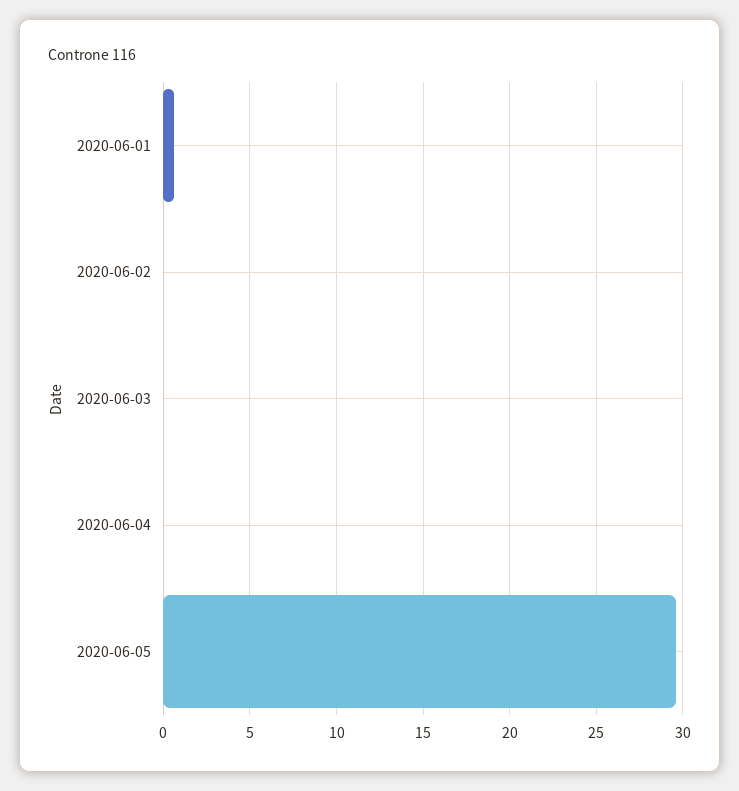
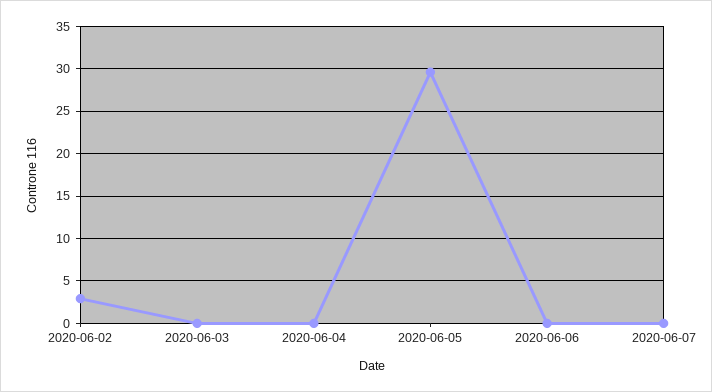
2020-06-01: 0.5 -> none
2020-06-02: 0 -> 3
2020-06-06: none -> 0
2020-06-07: none -> 0

